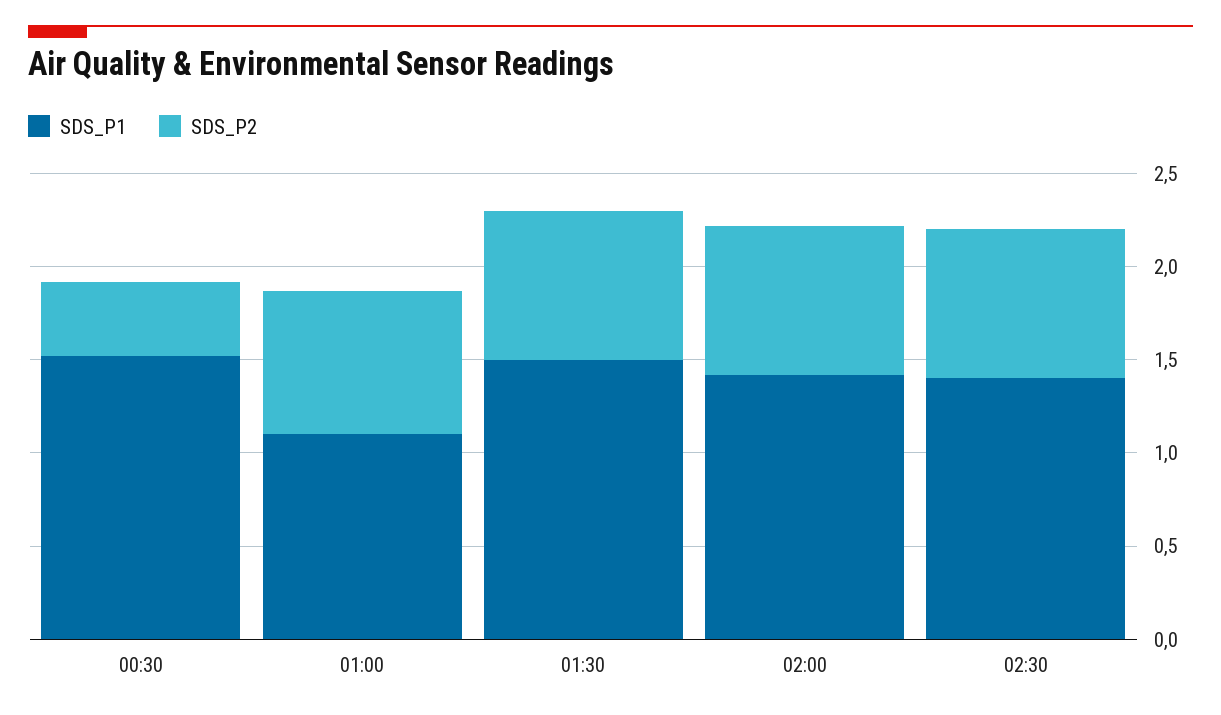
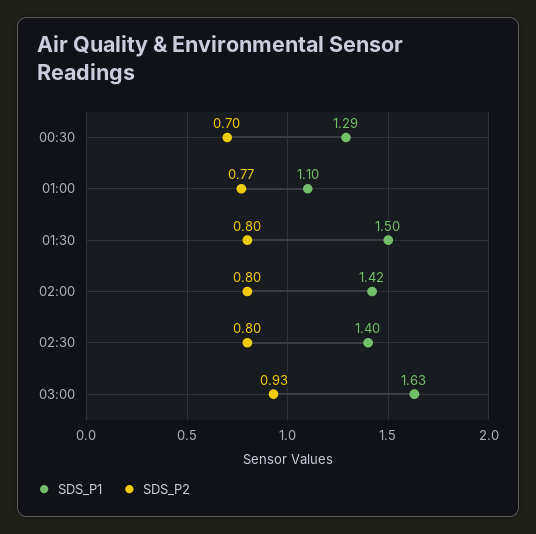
SDS_P1, 00:30: 1.5 -> 1.29
SDS_P2, 00:30: 0.4 -> 0.7
SDS_P1, 03:00: none -> 1.63
SDS_P2, 03:00: none -> 0.93

